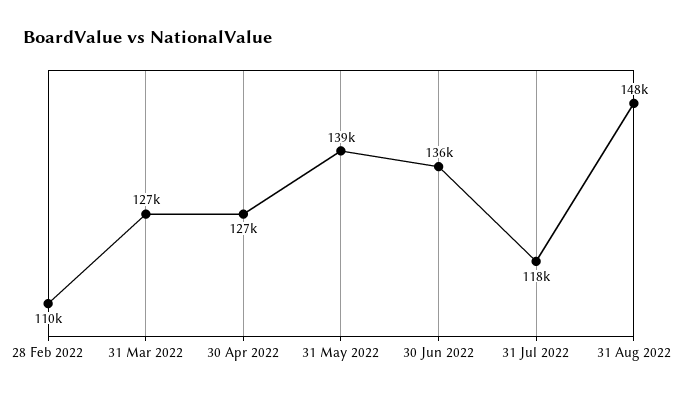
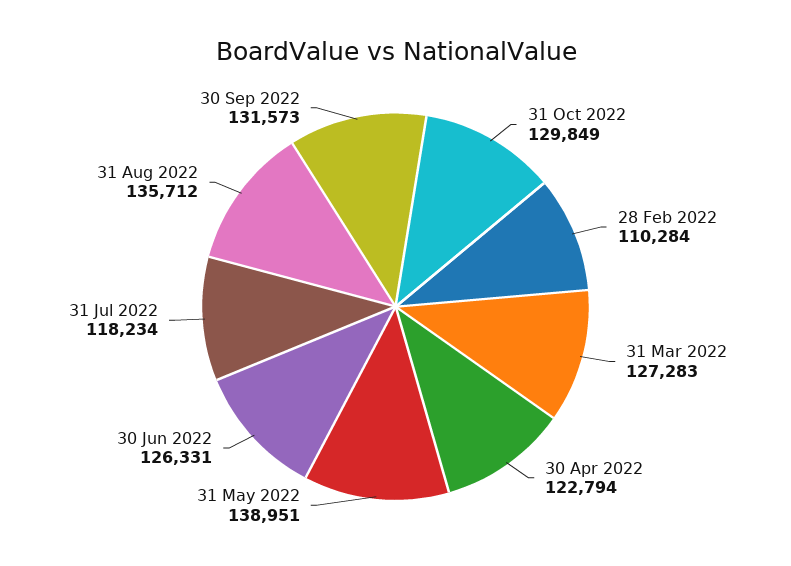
30 Apr 2022: 127000 -> 122794
30 Jun 2022: 136000 -> 126331
31 Aug 2022: 148000 -> 135712
31 Oct 2022: none -> 129849
30 Sep 2022: none -> 131573

